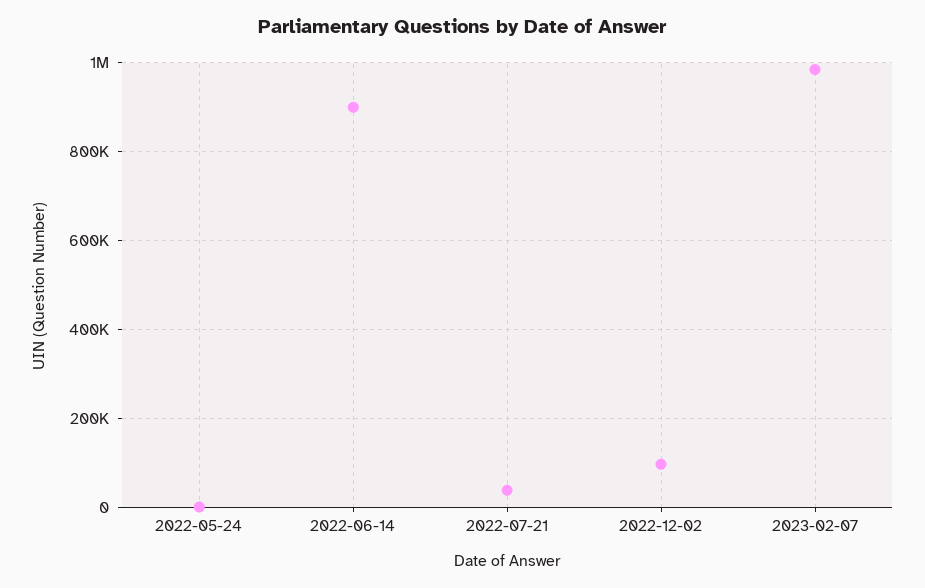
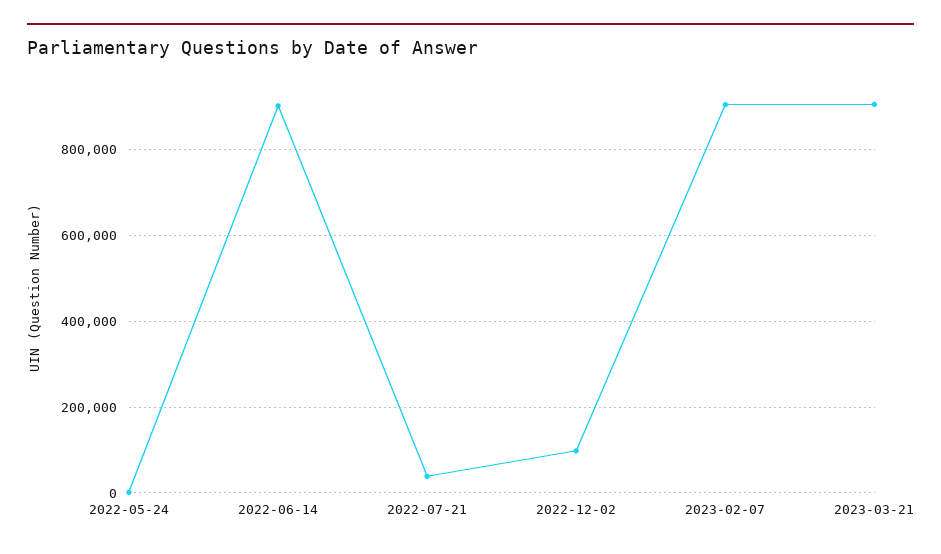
2023-02-07: 980000 -> 900000
2023-03-21: none -> 900000

